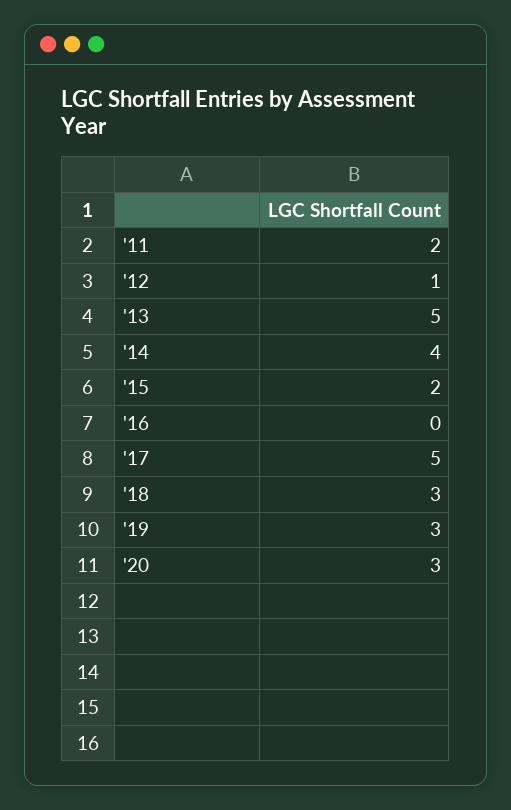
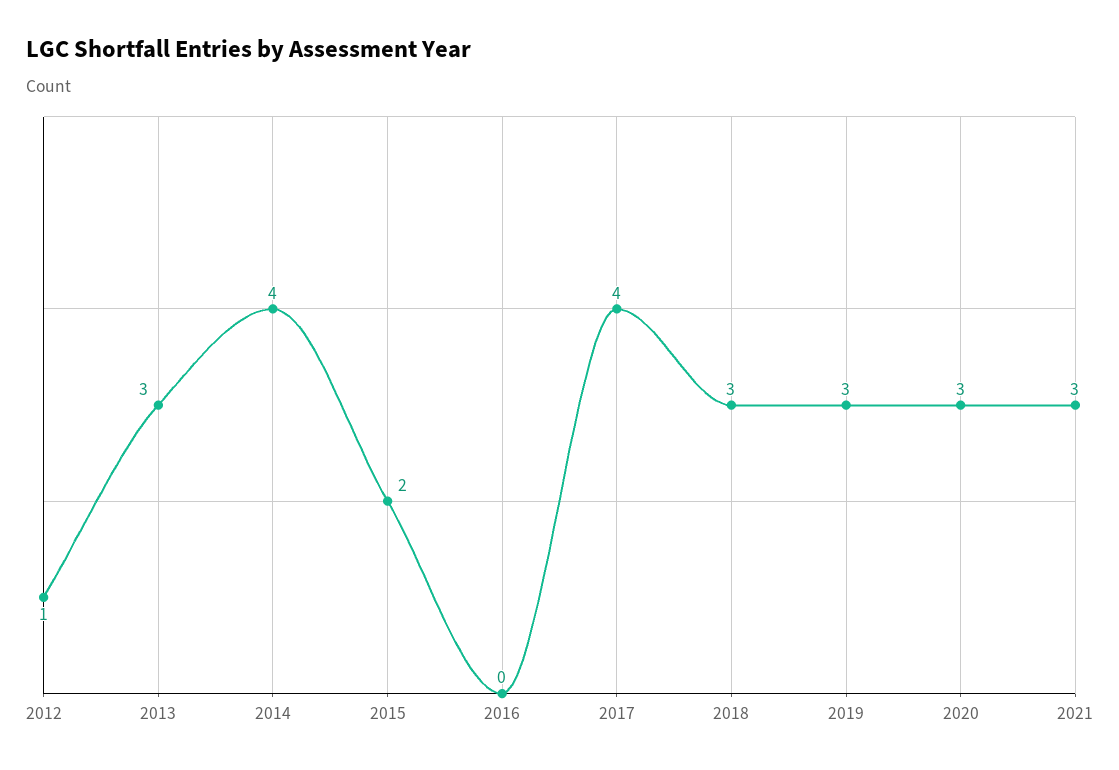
'11: 2 -> none
'13: 5 -> 3
'17: 5 -> 4
2021: none -> 3

